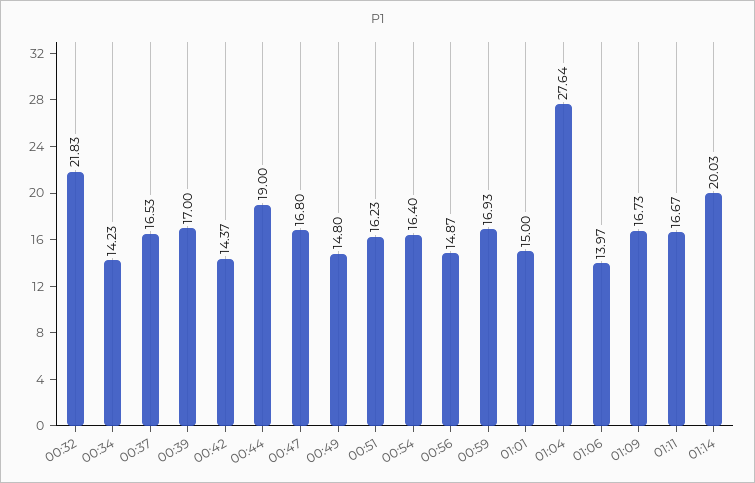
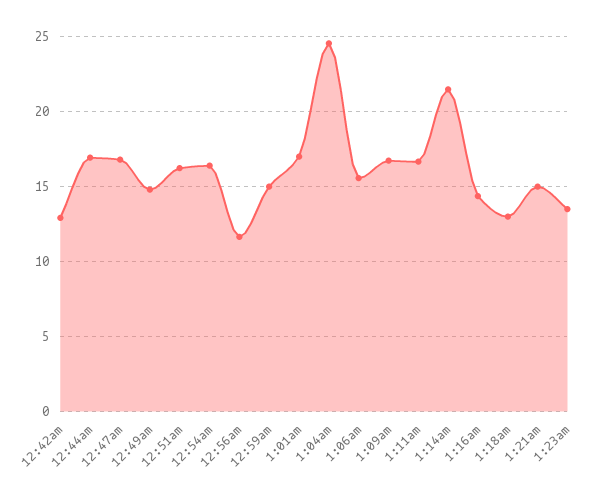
00:32: 21.83 -> none
00:34: 14.23 -> none
00:37: 16.53 -> none
00:39: 17 -> none
00:42: 14.37 -> 13
00:44: 19 -> 17
00:56: 14.87 -> 11.5
00:59: 16.93 -> 15
01:01: 15 -> 17
01:04: 27.64 -> 24.5
01:06: 13.97 -> 15.5
01:14: 20.03 -> 21.5
1:16am: none -> 14.5
1:18am: none -> 13
1:21am: none -> 15
1:23am: none -> 13.5

